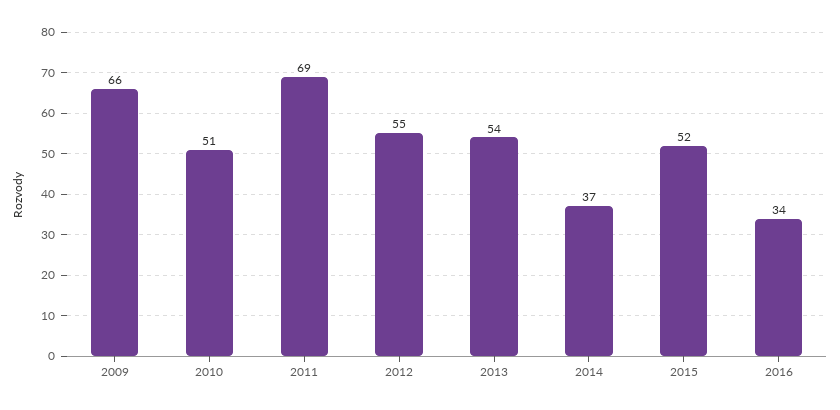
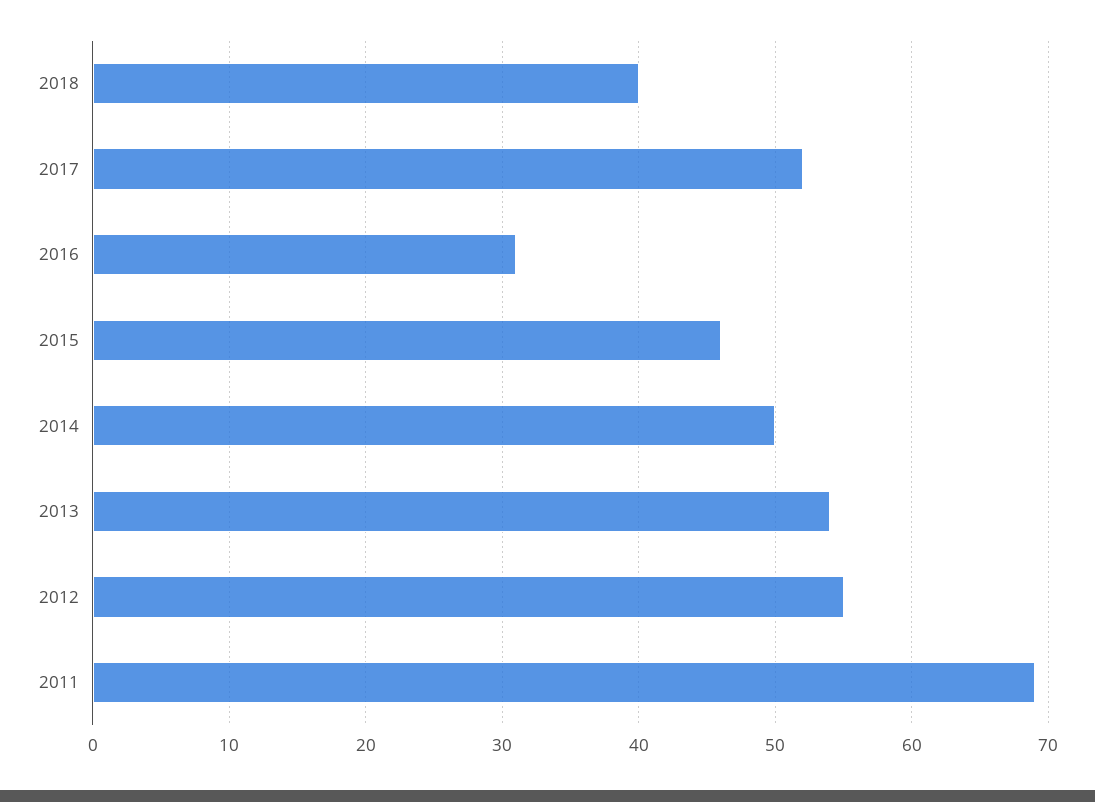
2009: 66 -> none
2010: 51 -> none
2014: 37 -> 50
2015: 52 -> 46
2016: 34 -> 31
2018: none -> 40
2017: none -> 52

